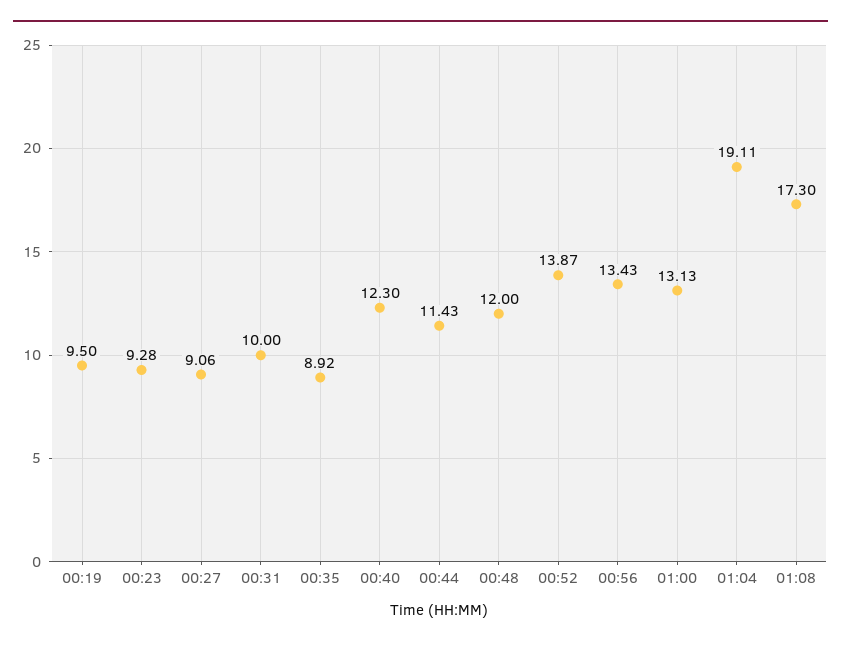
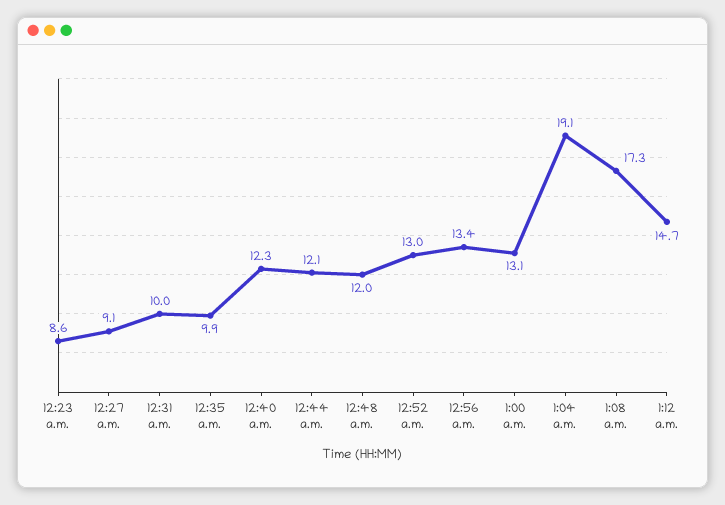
00:19: 9.5 -> none
00:23: 9.28 -> 8.6
00:35: 8.92 -> 9.9
00:44: 11.43 -> 12.1
00:52: 13.87 -> 13
1:12 a.m.: none -> 14.7

